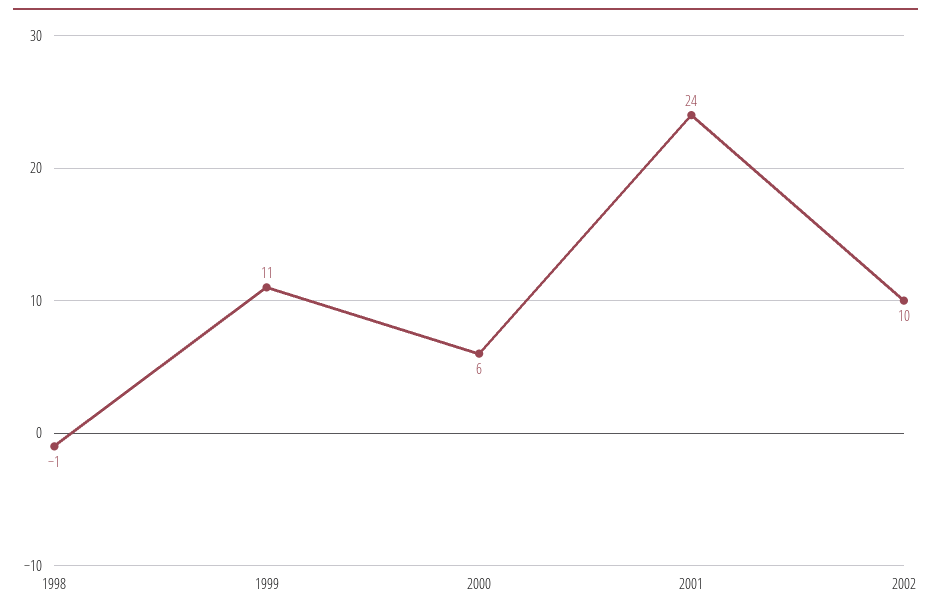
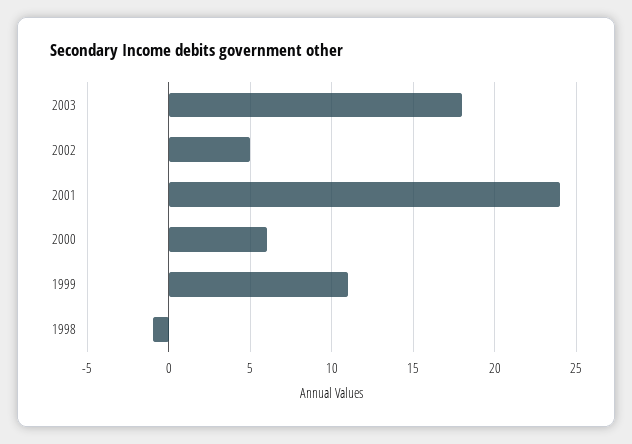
2002: 10 -> 5
2003: none -> 18

